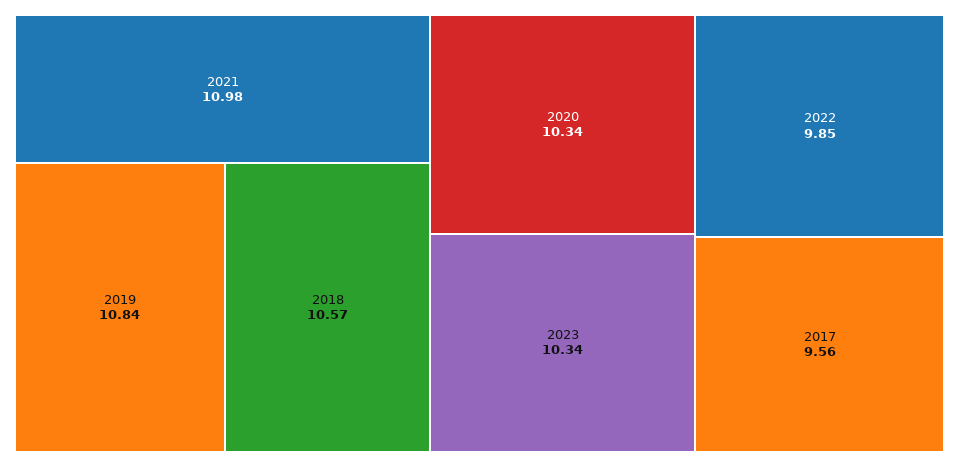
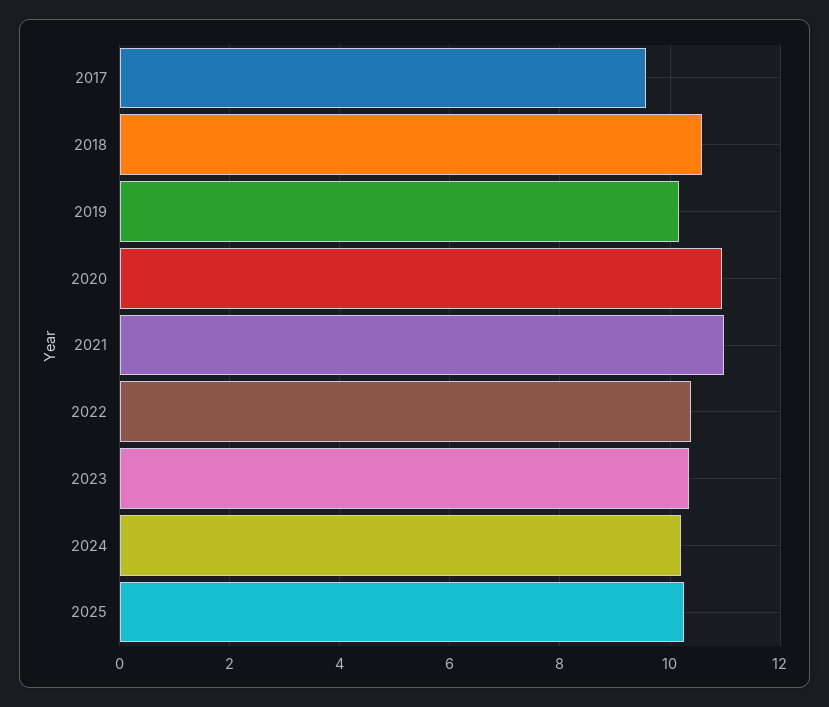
2019: 10.84 -> 10.2
2020: 10.34 -> 11
2022: 9.85 -> 10.4
2024: none -> 10.2
2025: none -> 10.2

